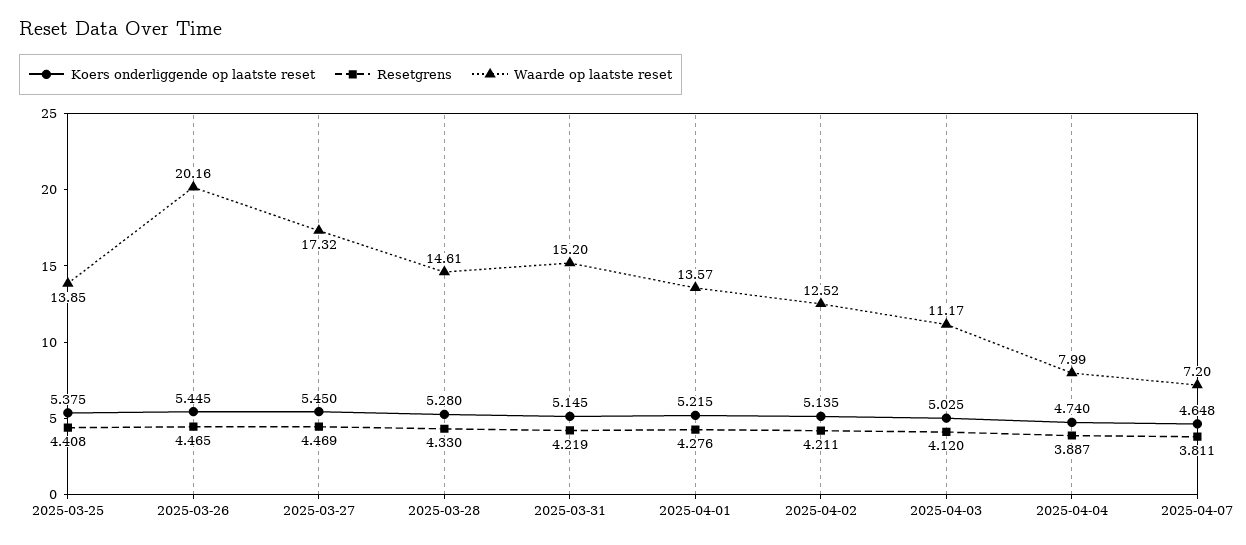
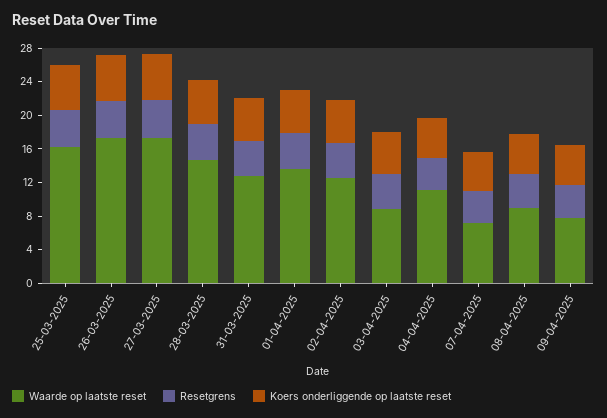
Waarde op laatste reset, 2025-03-25: 13.85 -> 16
Waarde op laatste reset, 2025-03-26: 20.16 -> 17
Waarde op laatste reset, 2025-03-31: 15.2 -> 13
Waarde op laatste reset, 2025-04-03: 11.17 -> 9
Waarde op laatste reset, 2025-04-04: 7.99 -> 11
Waarde op laatste reset, 08-04-2025: none -> 9
Resetgrens, 08-04-2025: none -> 4
Koers onderliggende op laatste reset, 08-04-2025: none -> 5
Waarde op laatste reset, 09-04-2025: none -> 8
Resetgrens, 09-04-2025: none -> 4
Koers onderliggende op laatste reset, 09-04-2025: none -> 5

